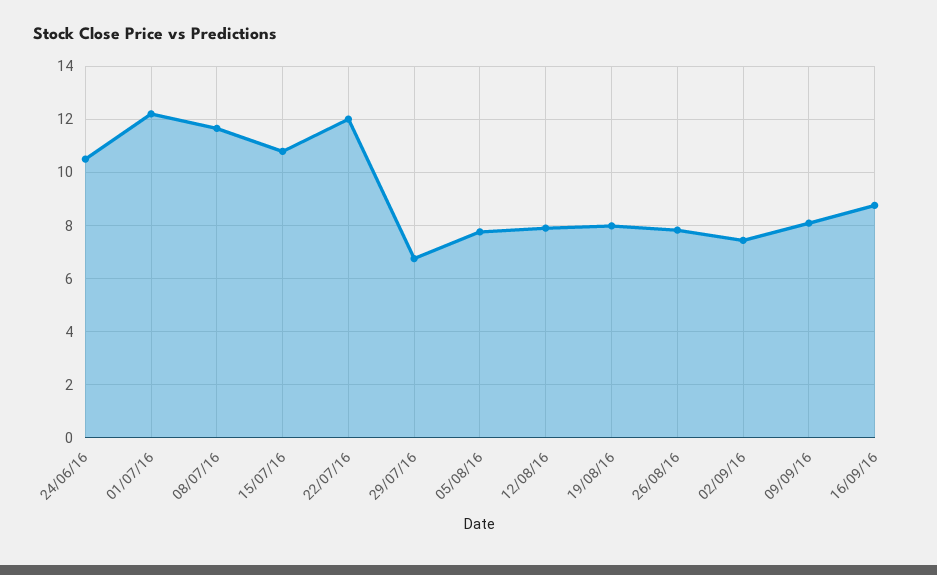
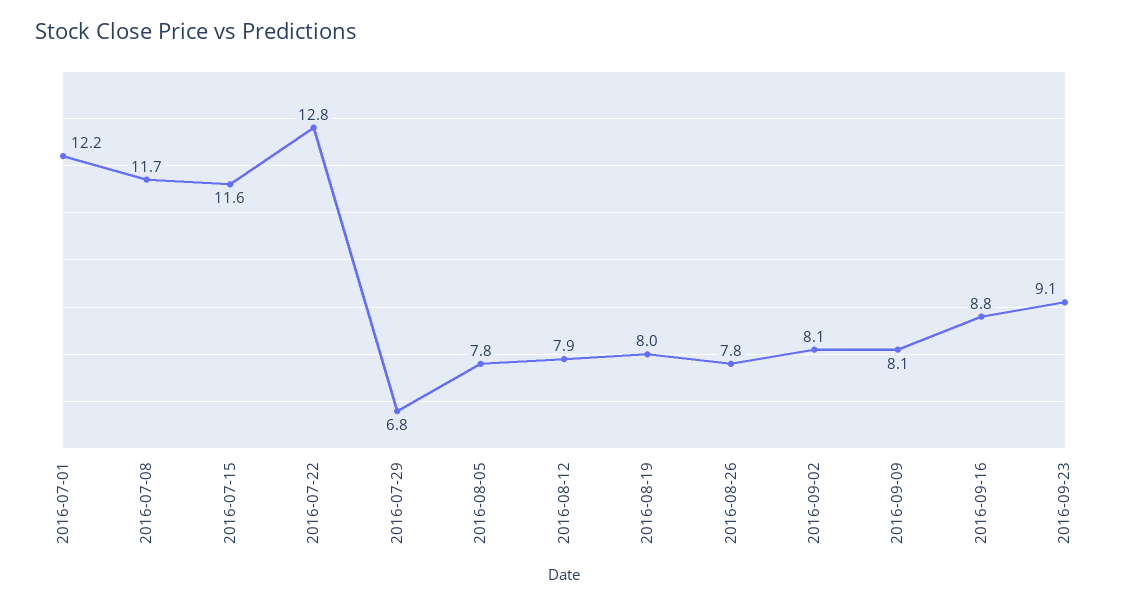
24/06/16: 10.5 -> none
15/07/16: 10.75 -> 11.6
22/07/16: 12 -> 12.8
02/09/16: 7.5 -> 8.1
2016-09-23: none -> 9.1

